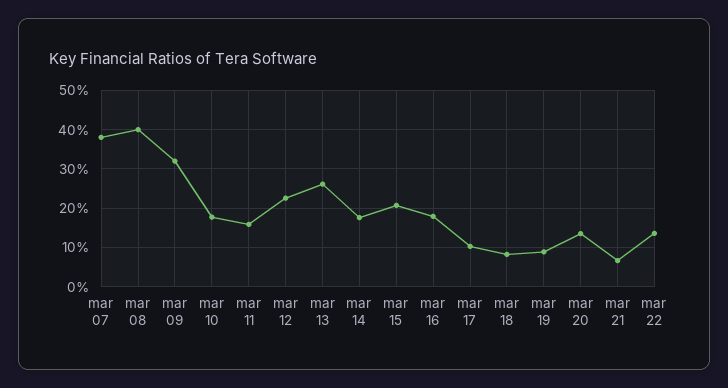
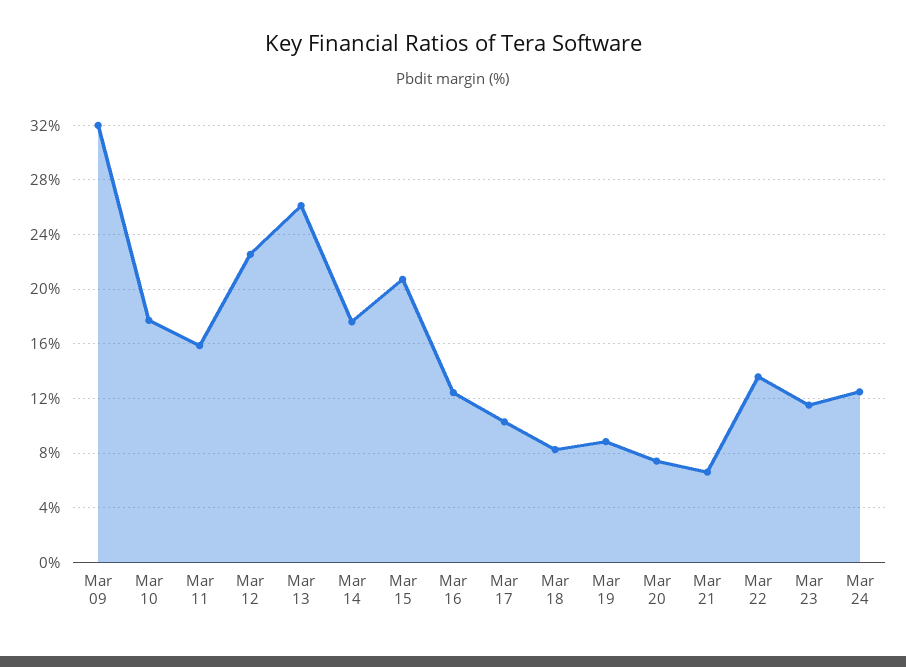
mar 07: 38 -> none
mar 08: 40 -> none
mar 16: 18 -> 12.5
mar 20: 14 -> 7.5
Mar 23: none -> 11.5
Mar 24: none -> 12.5

